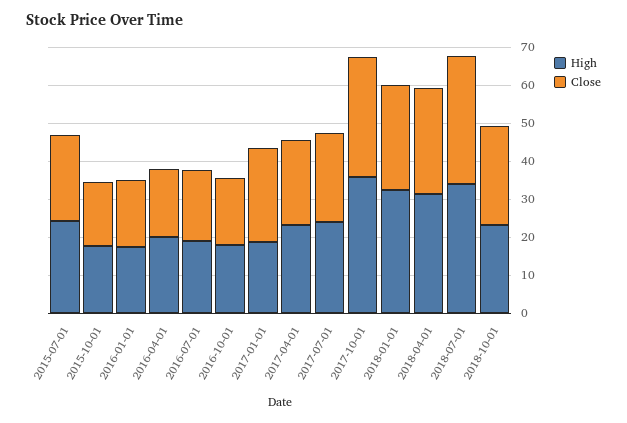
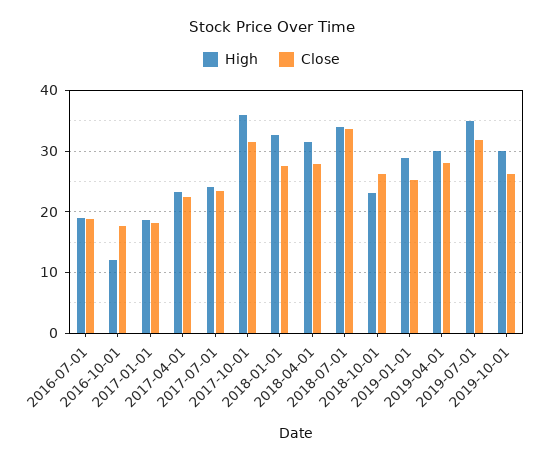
High, 2015-07-01: 25 -> none
Close, 2015-07-01: 22.5 -> none
High, 2015-10-01: 17.5 -> none
Close, 2015-10-01: 17.5 -> none
High, 2016-01-01: 17.5 -> none
Close, 2016-01-01: 17.5 -> none
High, 2016-04-01: 20 -> none
Close, 2016-04-01: 17.5 -> none
High, 2016-10-01: 17.5 -> 12
Close, 2017-01-01: 25 -> 18
High, 2019-01-01: none -> 29
Close, 2019-01-01: none -> 25
High, 2019-04-01: none -> 30
Close, 2019-04-01: none -> 28
High, 2019-07-01: none -> 35
Close, 2019-07-01: none -> 32
High, 2019-10-01: none -> 30
Close, 2019-10-01: none -> 26

